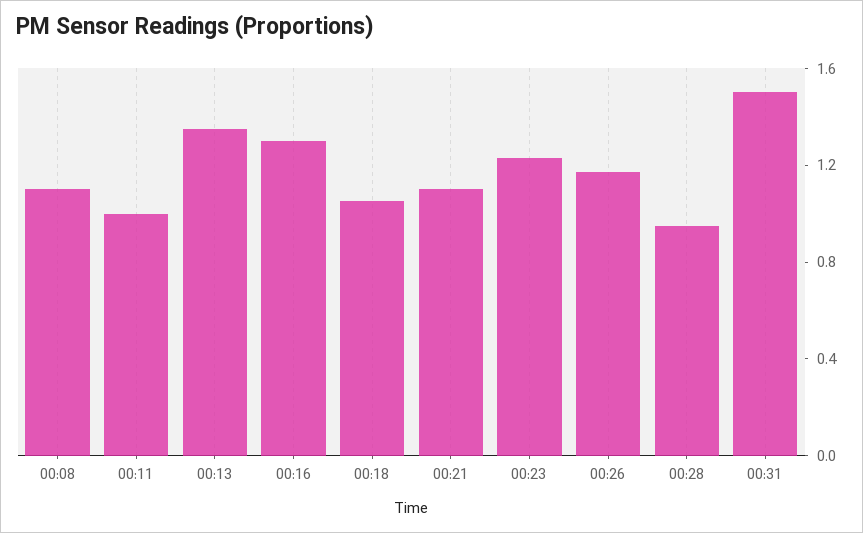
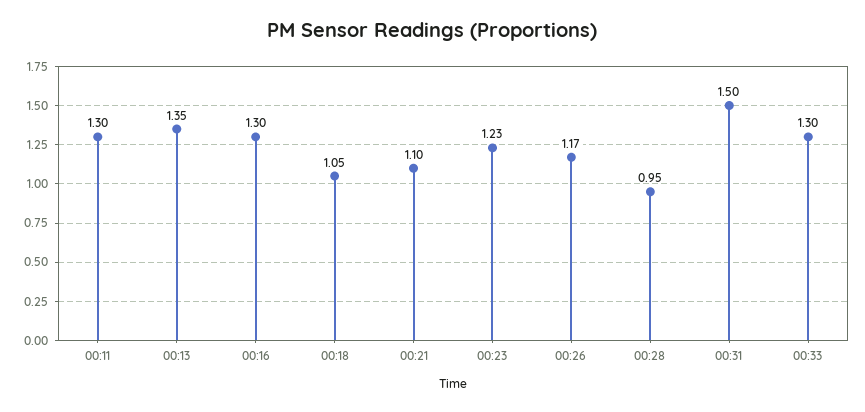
00:08: 1.1 -> none
00:11: 1 -> 1.3
00:33: none -> 1.3

